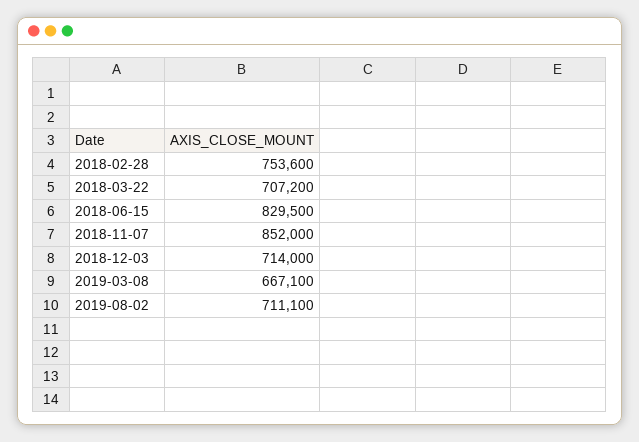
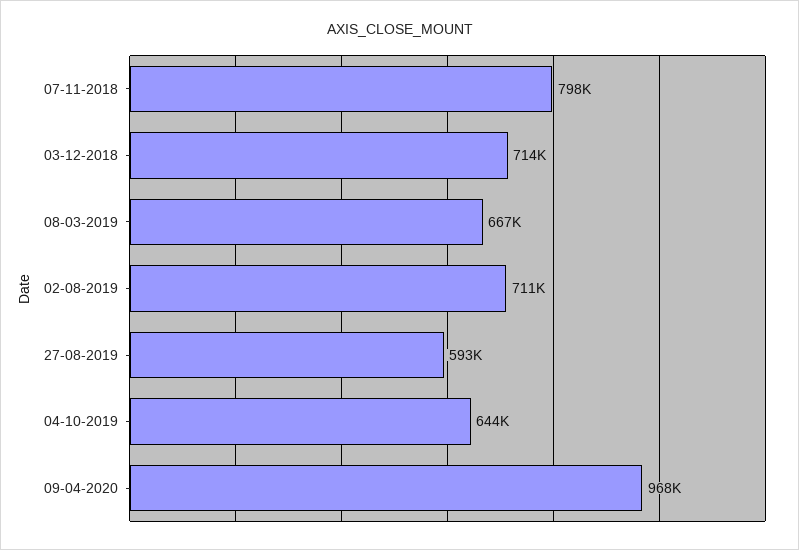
2018-02-28: 753600 -> none
2018-03-22: 707200 -> none
2018-06-15: 829500 -> none
2018-11-07: 852000 -> 798000
27-08-2019: none -> 593000
04-10-2019: none -> 644000
09-04-2020: none -> 968000

